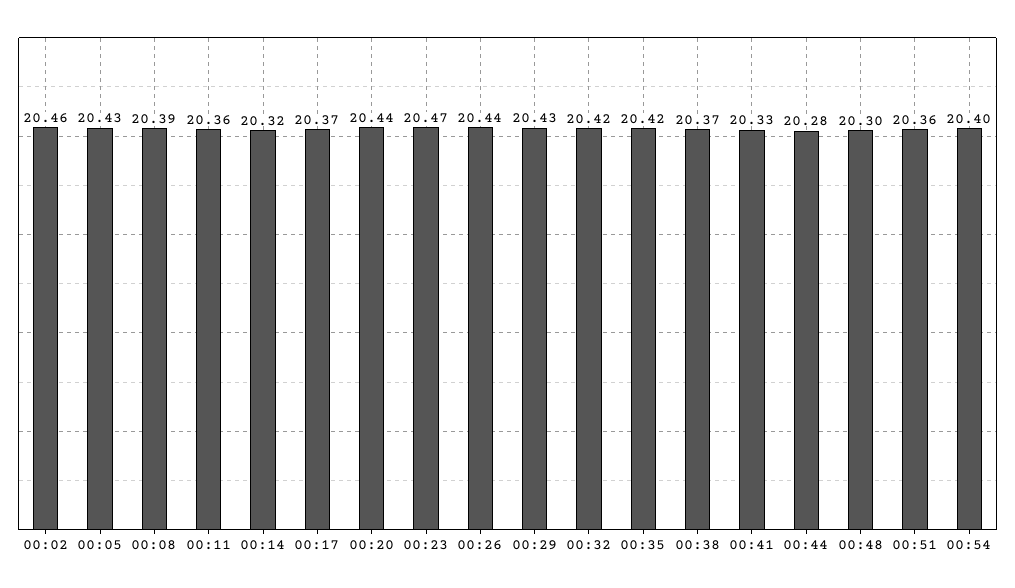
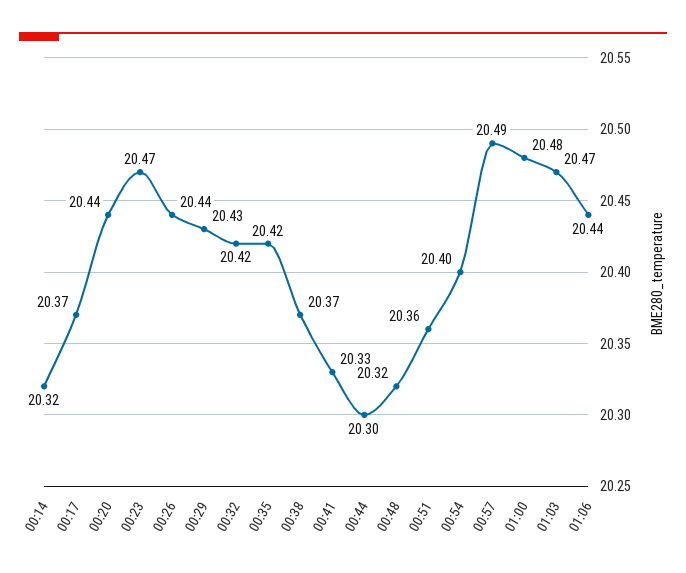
00:02: 20.46 -> none
00:05: 20.43 -> none
00:08: 20.39 -> none
00:11: 20.36 -> none
00:44: 20.28 -> 20.3
00:48: 20.3 -> 20.32
00:57: none -> 20.49
01:00: none -> 20.48
01:03: none -> 20.47
01:06: none -> 20.44

